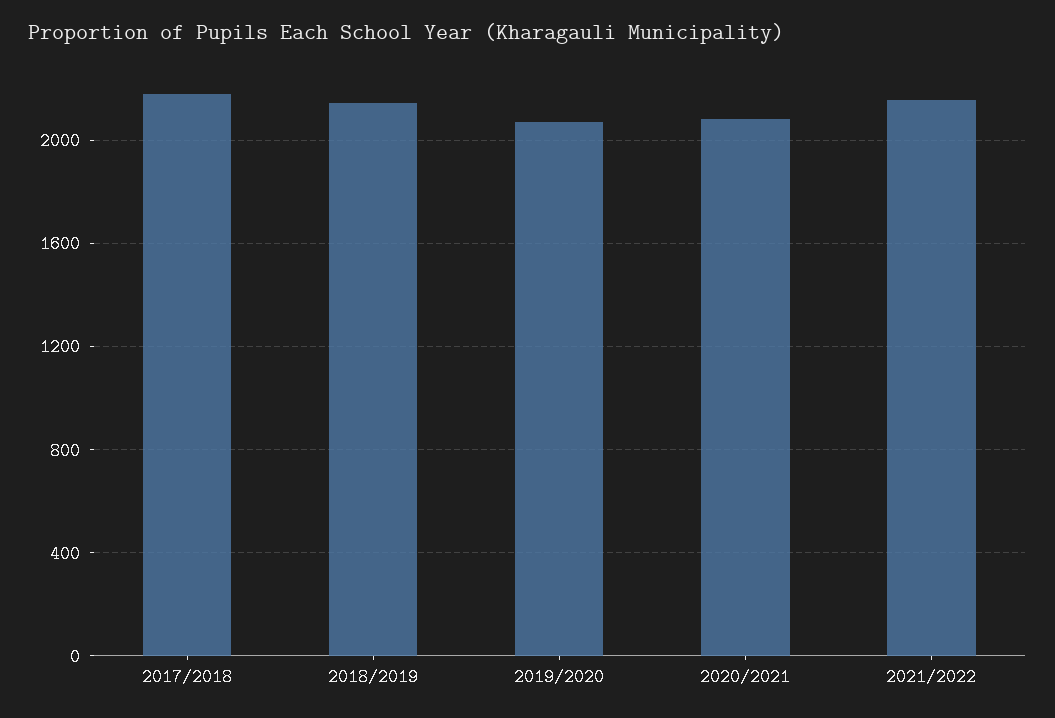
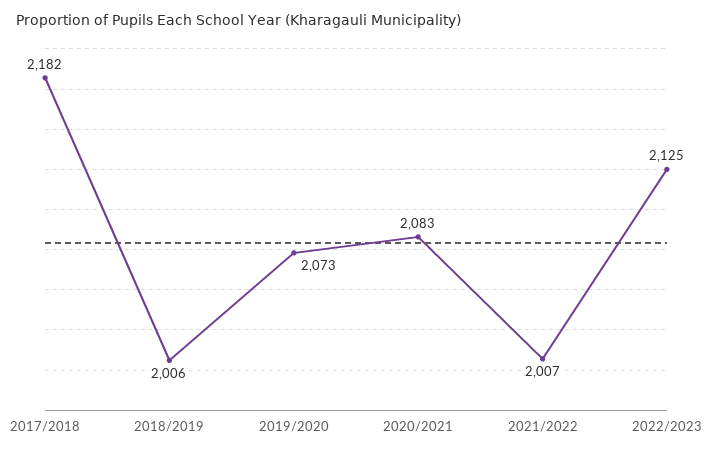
2018/2019: 2150 -> 2006
2021/2022: 2150 -> 2007
2022/2023: none -> 2125

